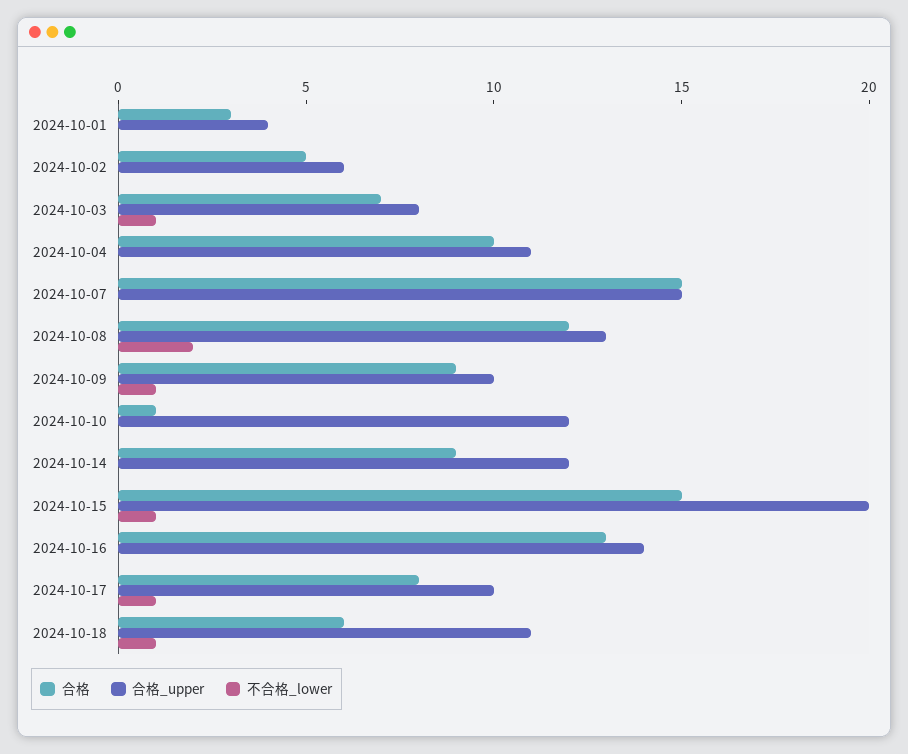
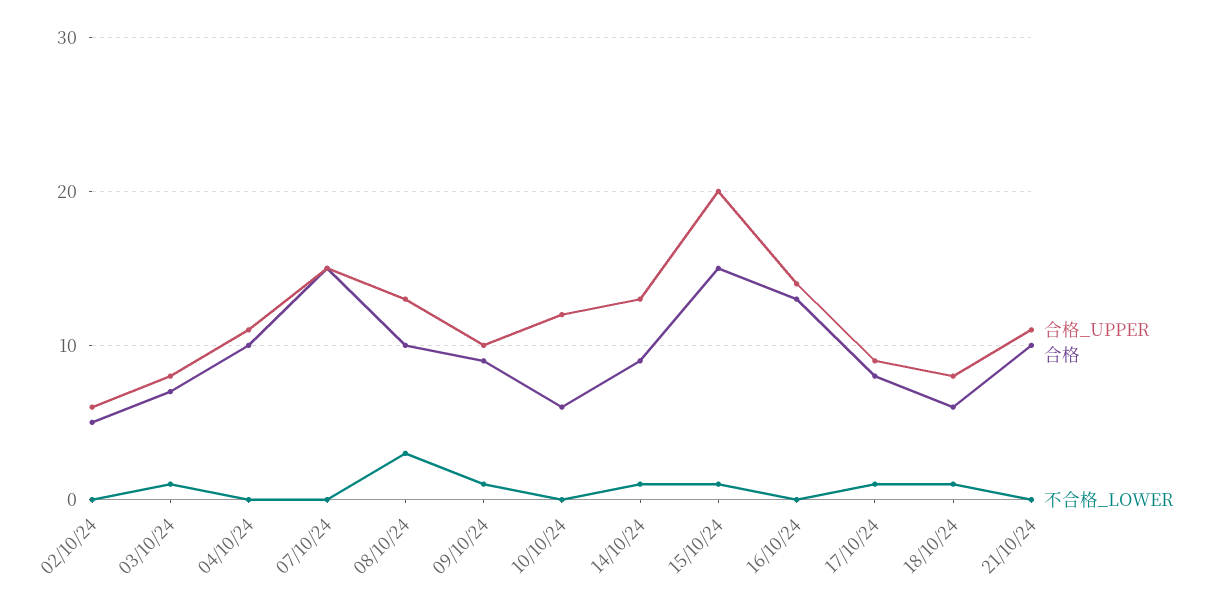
合格, 2024-10-01: 3 -> none
合格_upper, 2024-10-01: 4 -> none
不合格_lower, 2024-10-01: 0 -> none
合格, 2024-10-08: 12 -> 10
不合格_lower, 2024-10-08: 2 -> 3
合格, 2024-10-10: 1 -> 6
合格_upper, 2024-10-14: 12 -> 13
不合格_lower, 2024-10-14: 0 -> 1
合格_upper, 2024-10-17: 10 -> 9
合格_upper, 2024-10-18: 11 -> 8
合格_upper, 21/10/24: none -> 11
合格, 21/10/24: none -> 10
不合格_lower, 21/10/24: none -> 0

